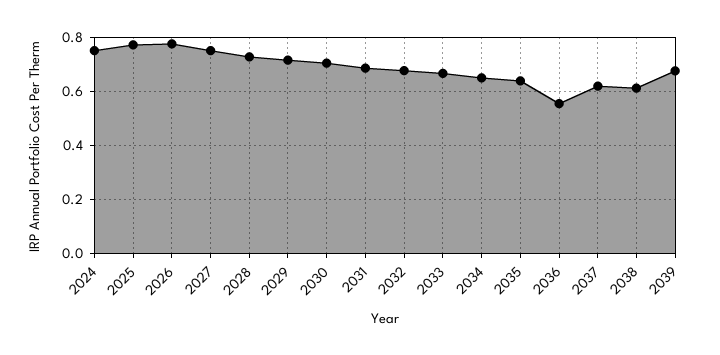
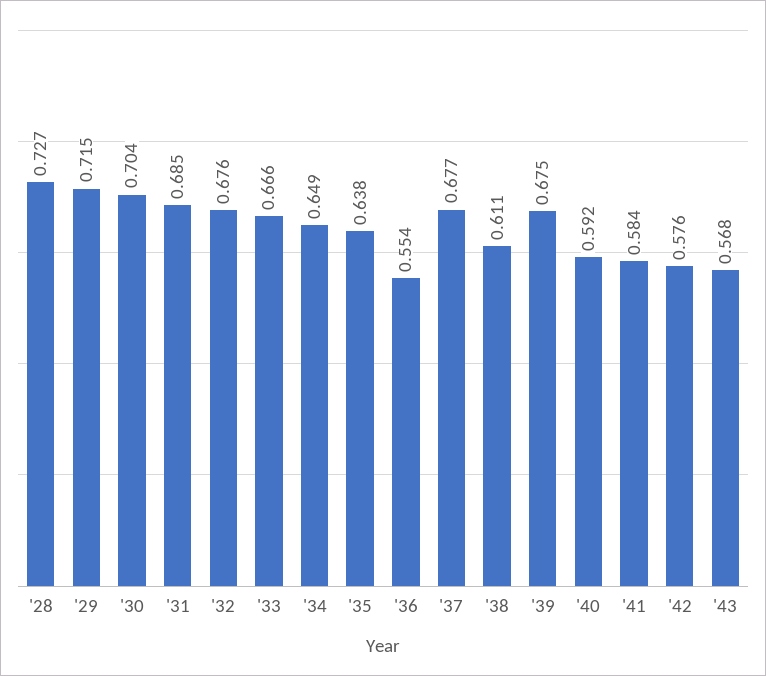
2024: 0.75 -> none
2025: 0.775 -> none
2026: 0.775 -> none
2027: 0.75 -> none
2037: 0.625 -> 0.677
'40: none -> 0.592
'41: none -> 0.584
'42: none -> 0.576
'43: none -> 0.568

